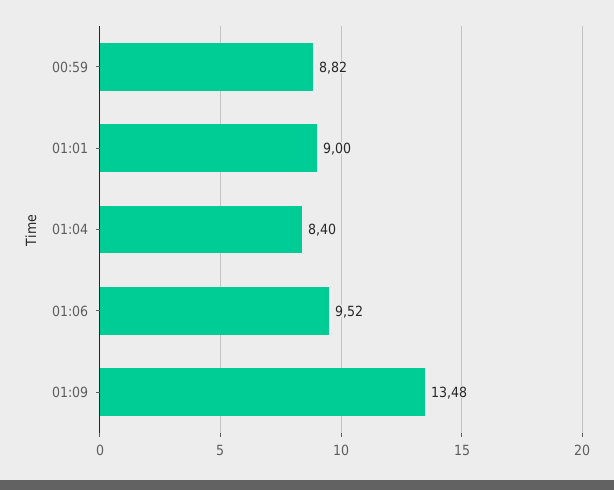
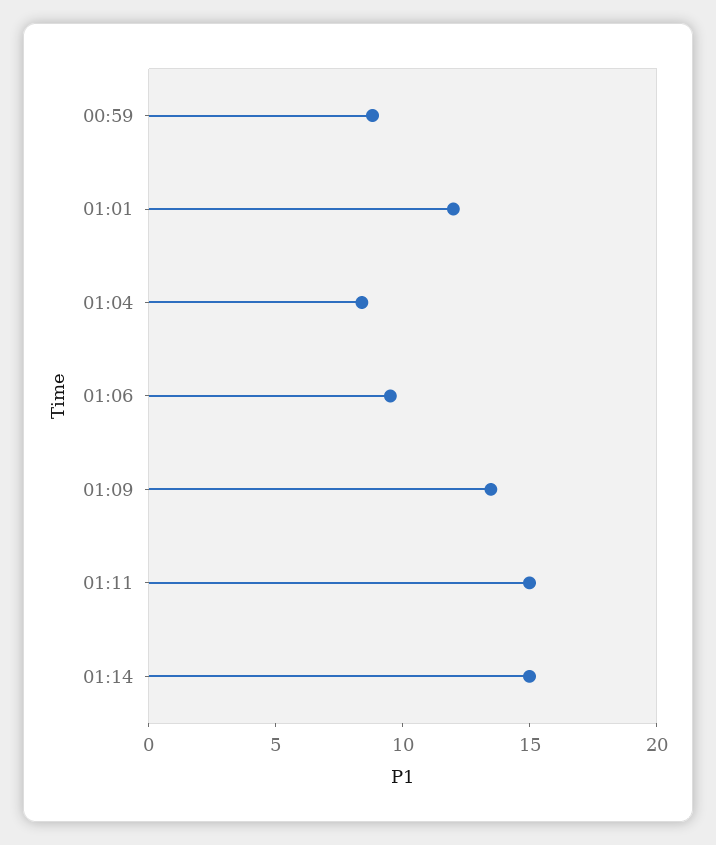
01:01: 9 -> 12
01:11: none -> 15
01:14: none -> 15

